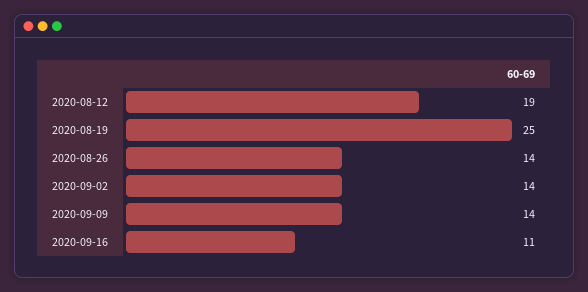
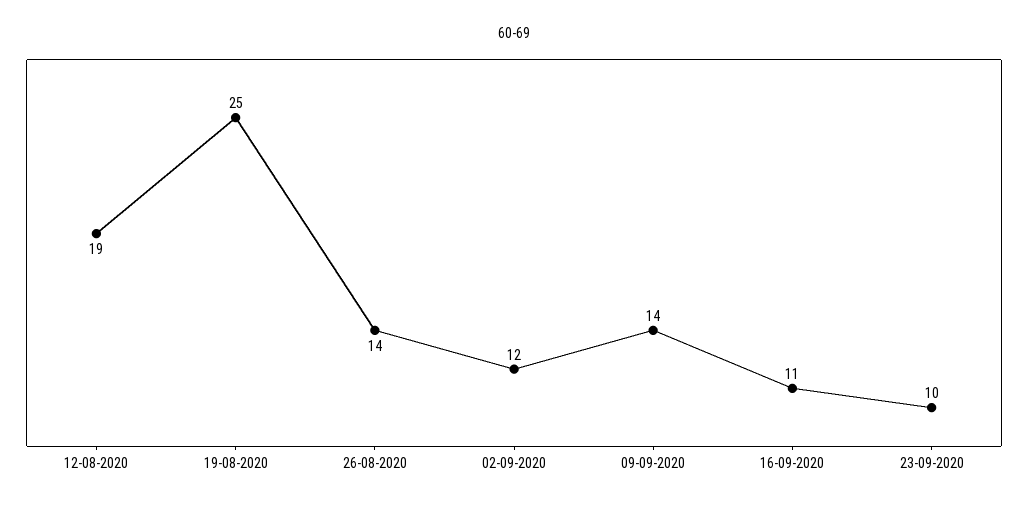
2020-09-02: 14 -> 12
23-09-2020: none -> 10

